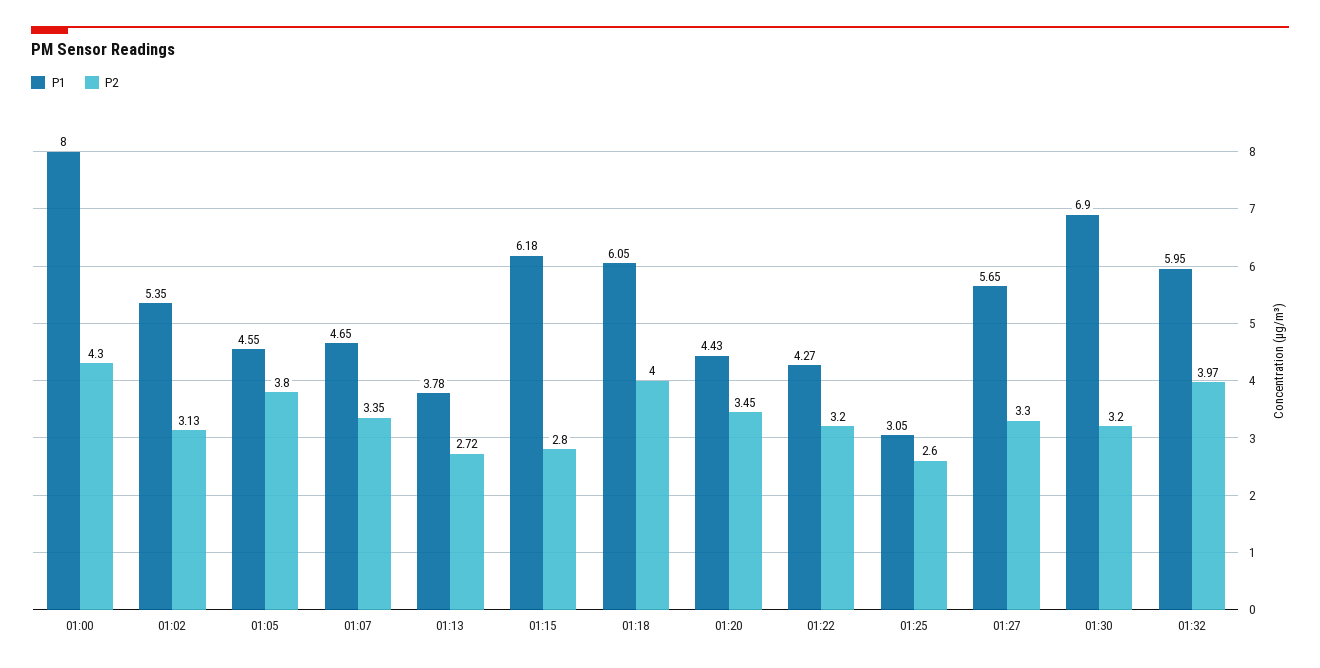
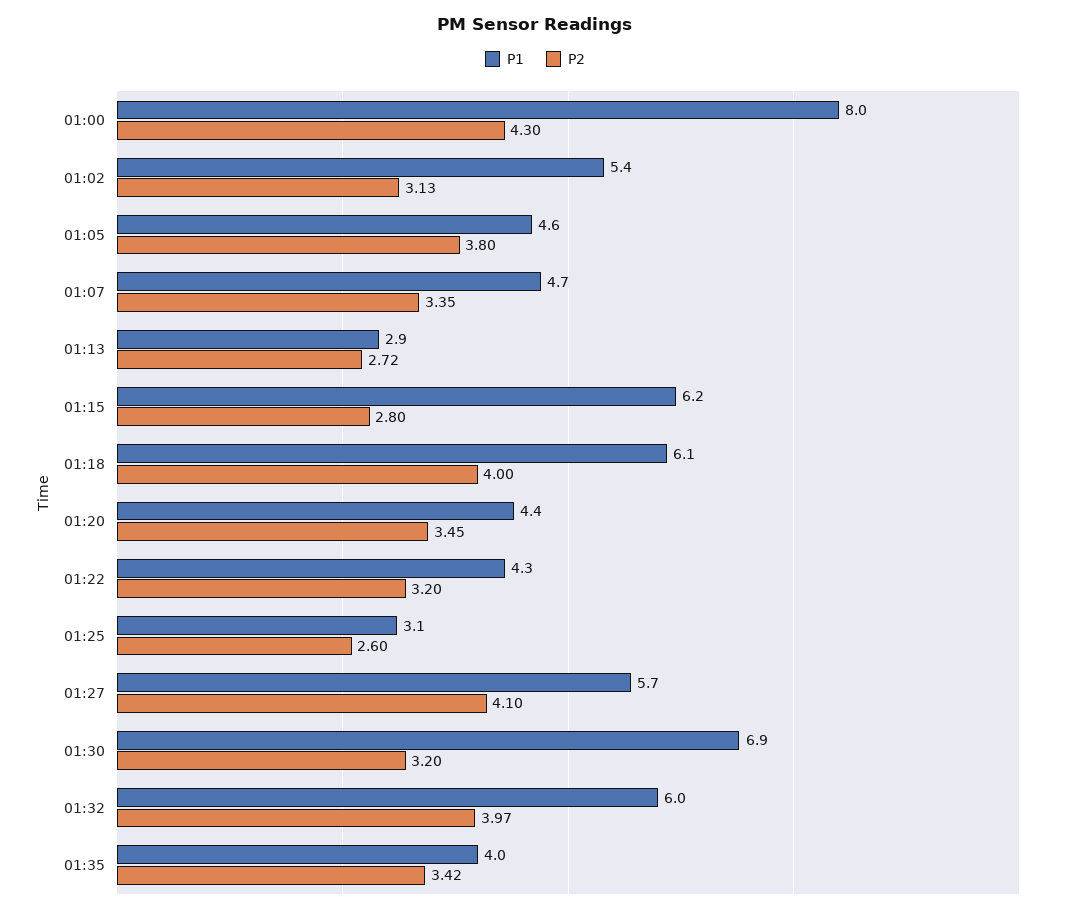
P1, 01:13: 3.78 -> 2.9
P2, 01:27: 3.3 -> 4.1
P1, 01:35: none -> 4
P2, 01:35: none -> 3.42

